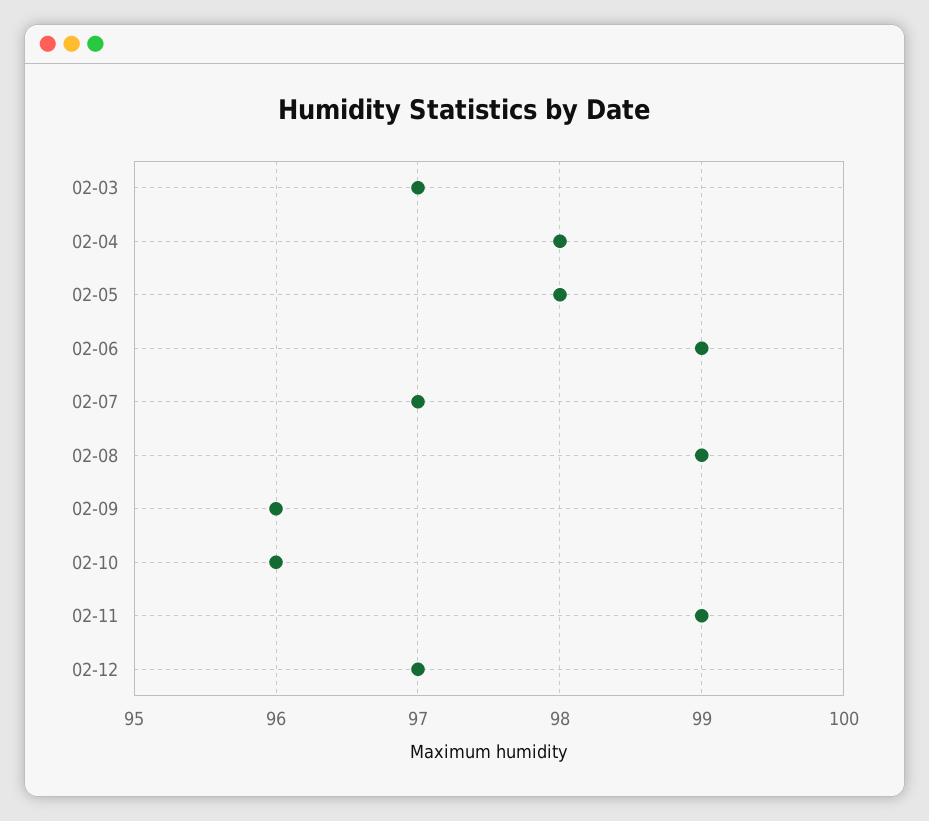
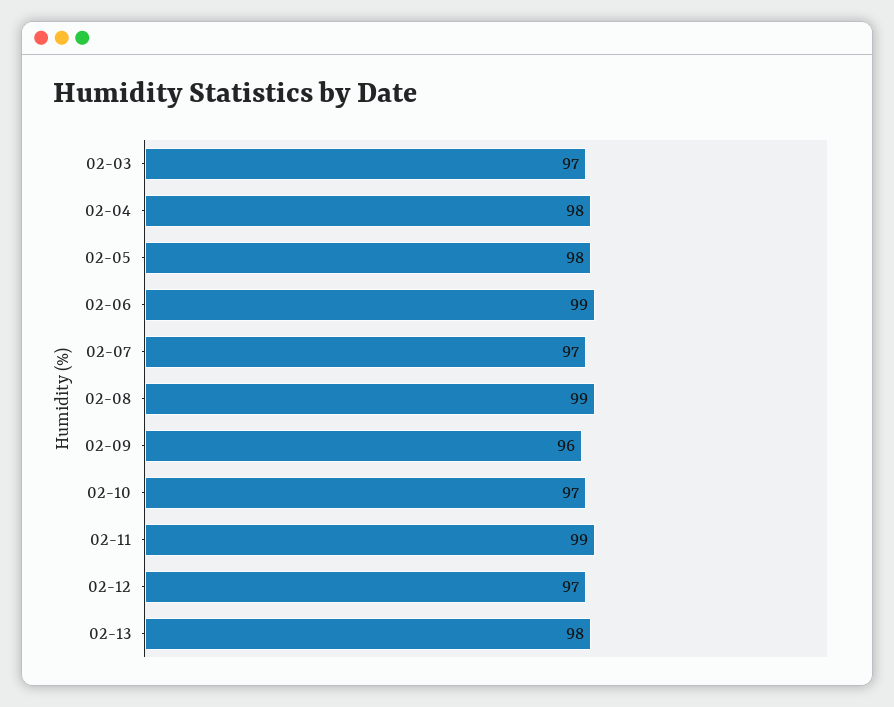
02-10: 96 -> 97
02-13: none -> 98

